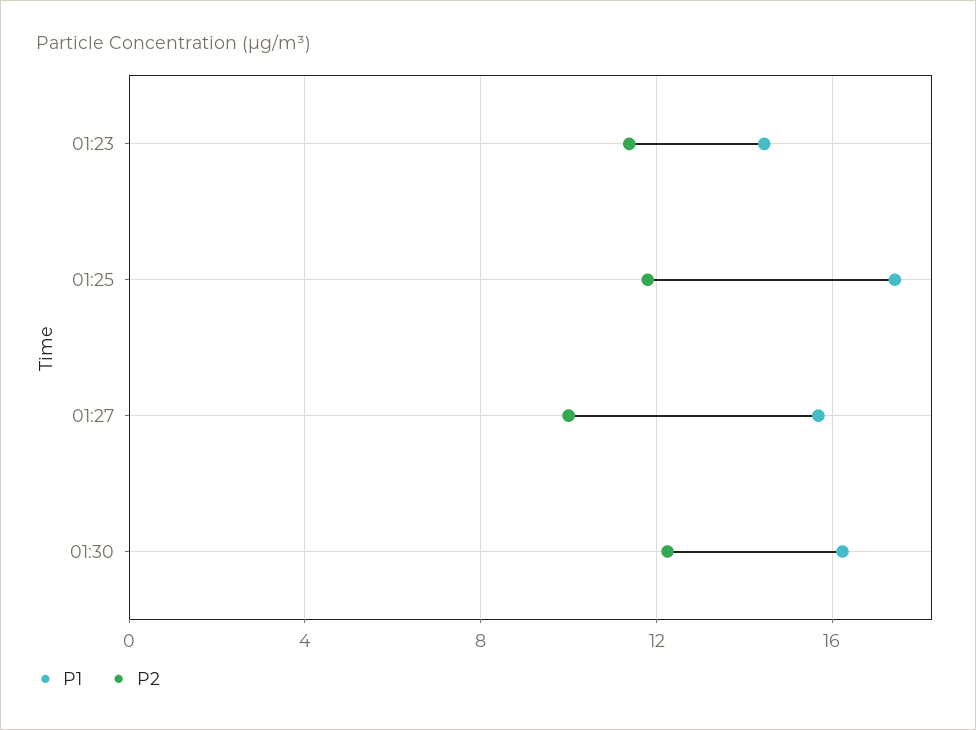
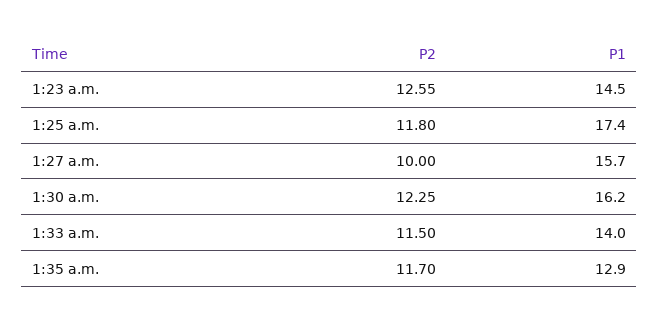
P2, 01:23: 11.5 -> 12.55
P2, 1:33 a.m.: none -> 11.5
P1, 1:33 a.m.: none -> 14
P2, 1:35 a.m.: none -> 11.7
P1, 1:35 a.m.: none -> 12.9

